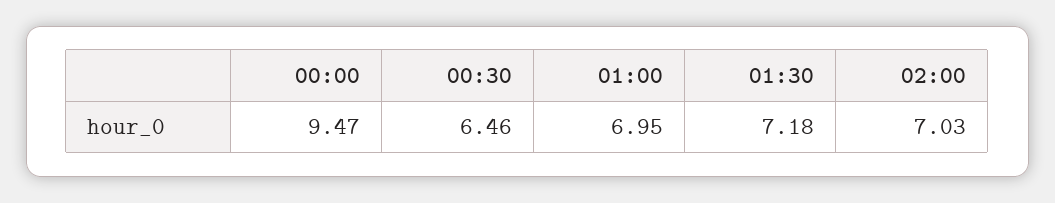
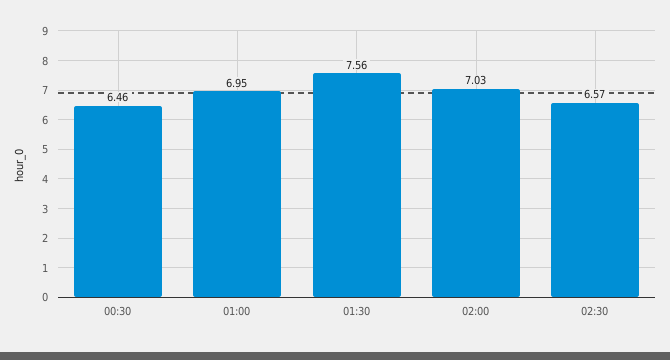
00:00: 9.47 -> none
01:30: 7.18 -> 7.56
02:30: none -> 6.57

